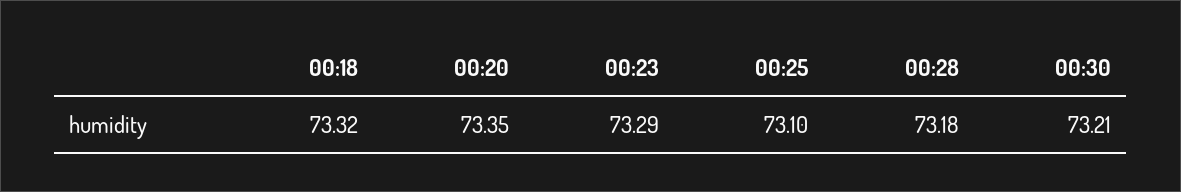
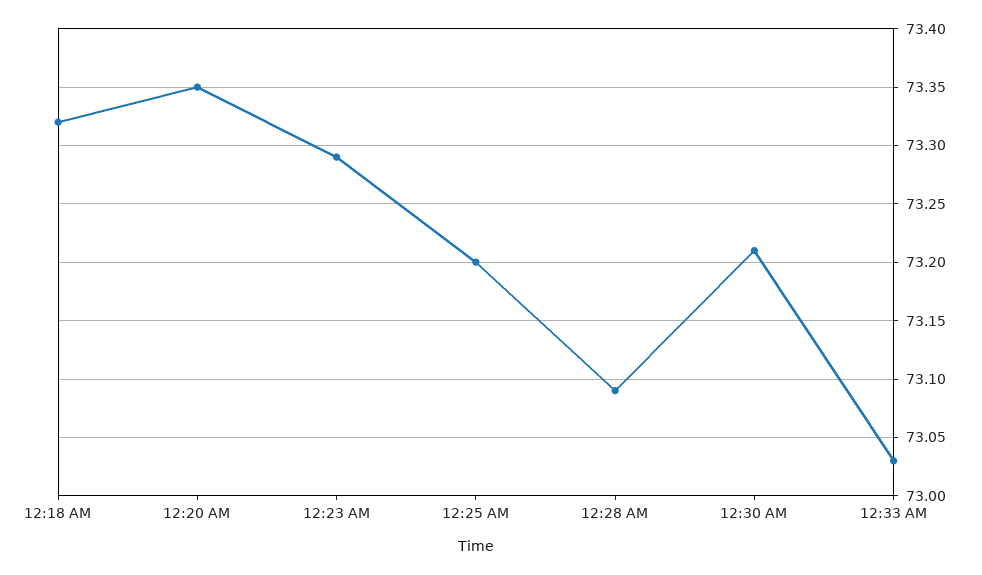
00:25: 73.1 -> 73.2
00:28: 73.18 -> 73.09
12:33 AM: none -> 73.03

